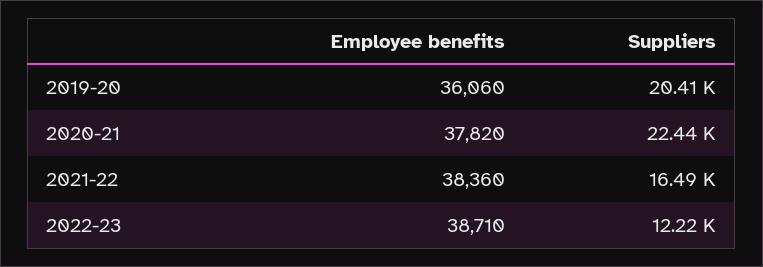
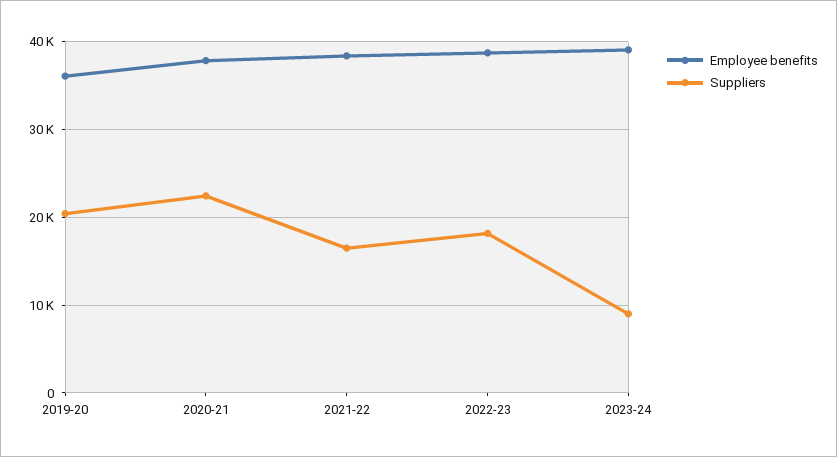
Suppliers, 2022-23: 12220 -> 18000
Employee benefits, 2023-24: none -> 39000
Suppliers, 2023-24: none -> 9000

